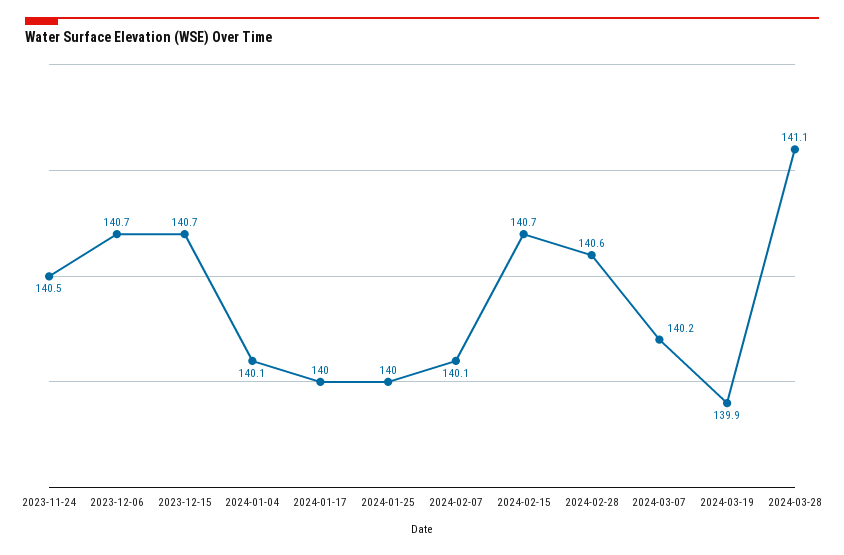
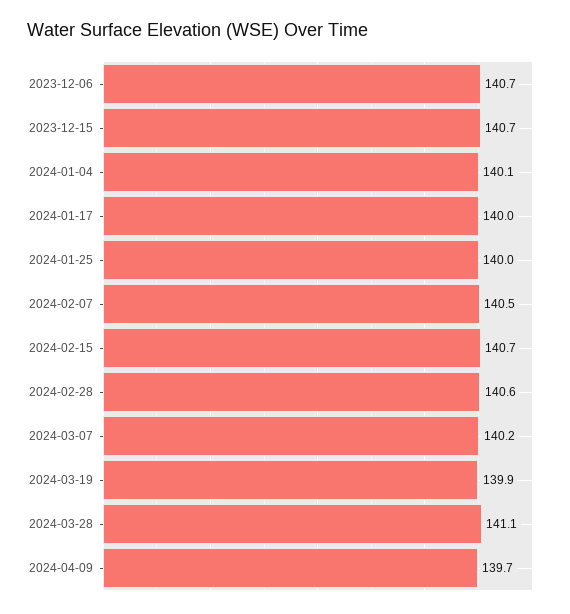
2023-11-24: 140.5 -> none
2024-02-07: 140.1 -> 140.5
2024-04-09: none -> 139.7

